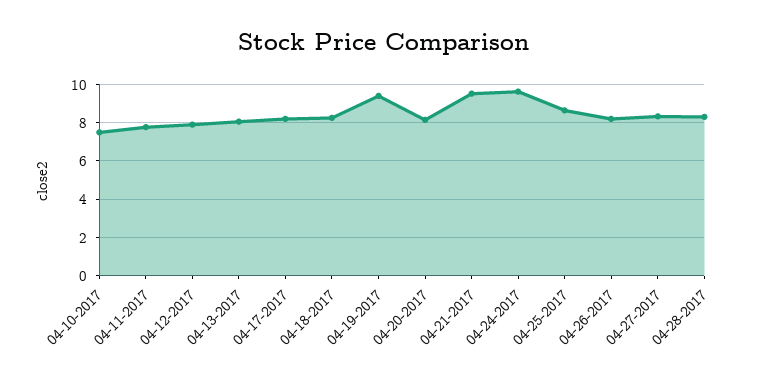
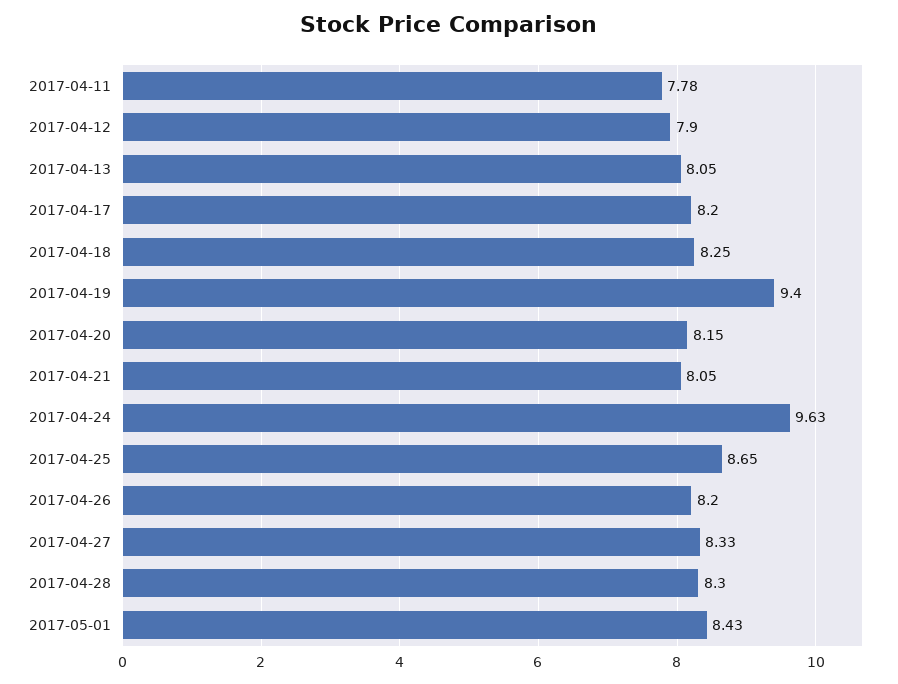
04-10-2017: 7.5 -> none
04-21-2017: 9.5 -> 8.05
2017-05-01: none -> 8.43

